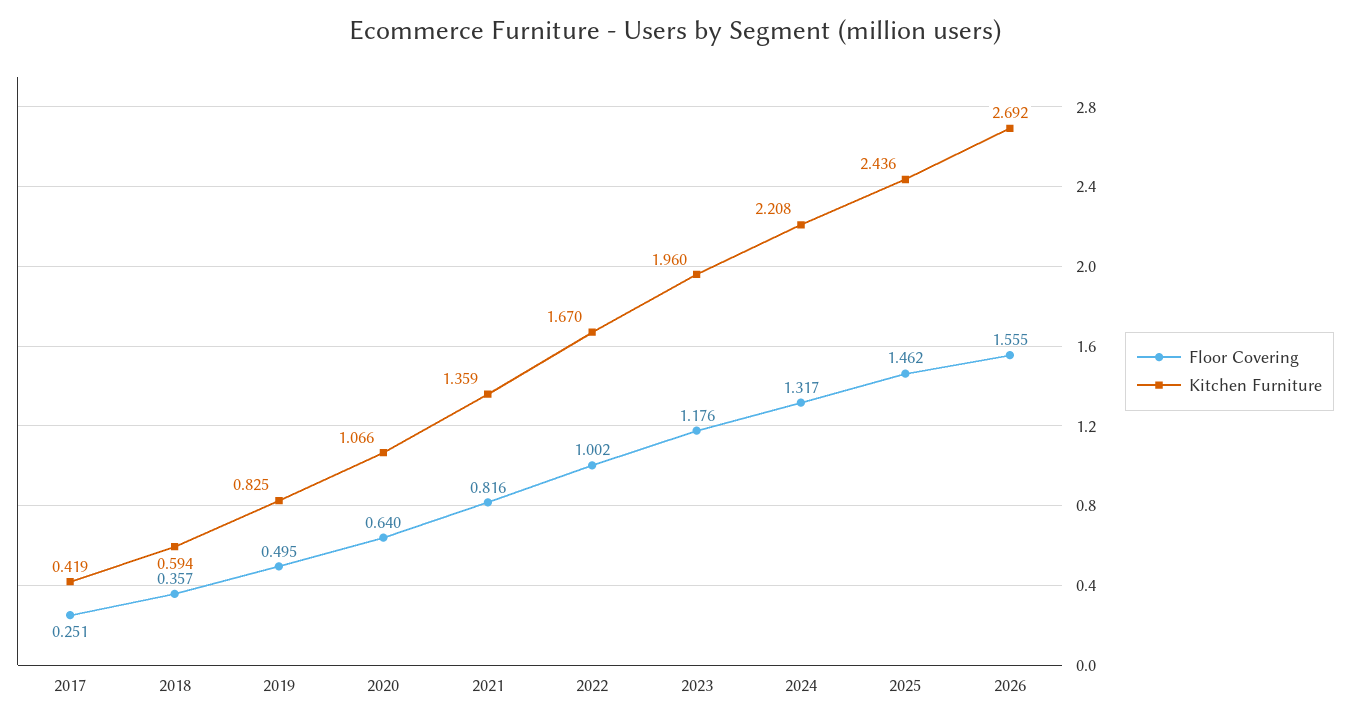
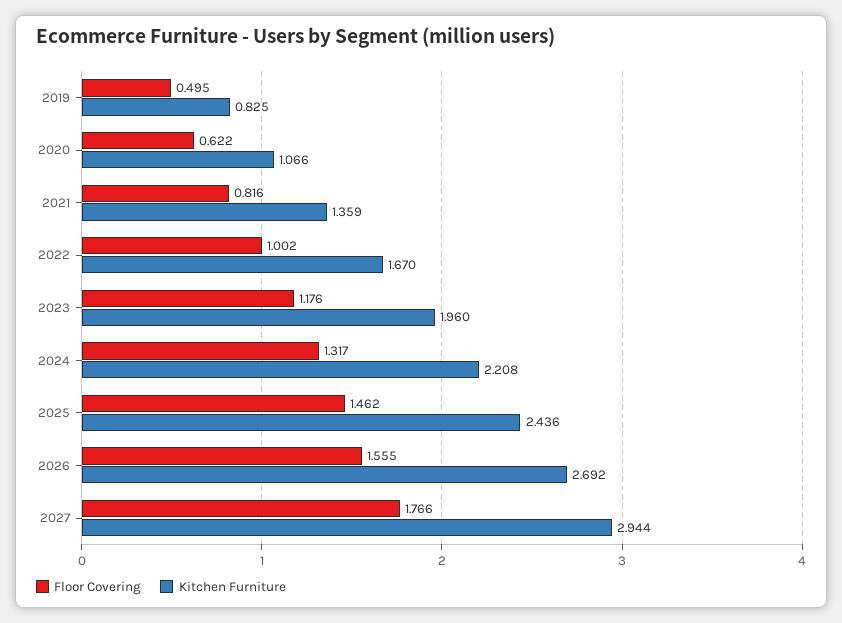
Floor Covering, 2017: 0.251 -> none
Kitchen Furniture, 2017: 0.419 -> none
Floor Covering, 2018: 0.357 -> none
Kitchen Furniture, 2018: 0.594 -> none
Floor Covering, 2020: 0.64 -> 0.622
Floor Covering, 2027: none -> 1.766
Kitchen Furniture, 2027: none -> 2.944

